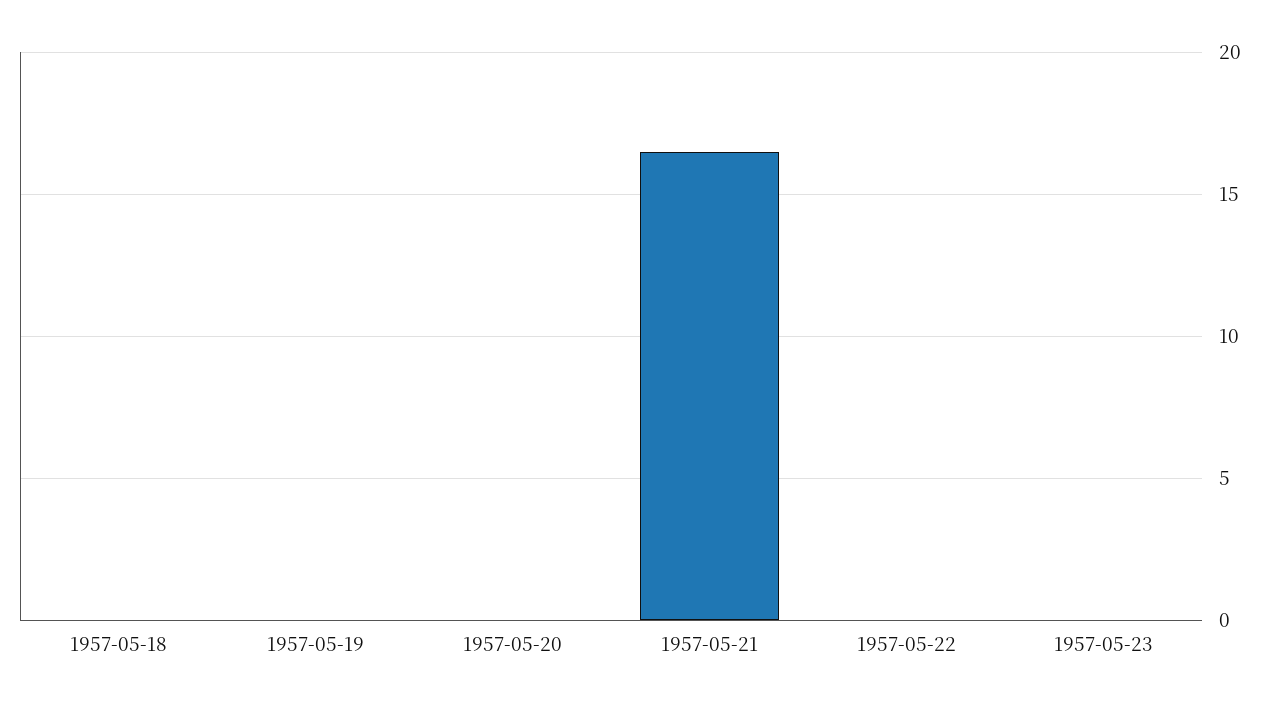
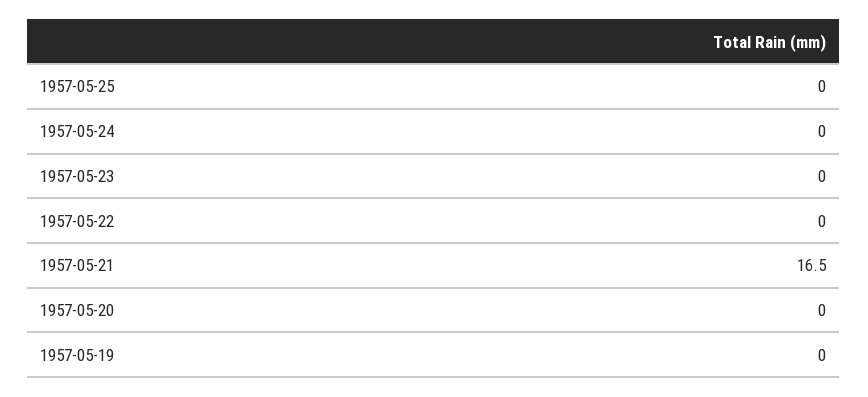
1957-05-18: 0 -> none
1957-05-25: none -> 0
1957-05-24: none -> 0

